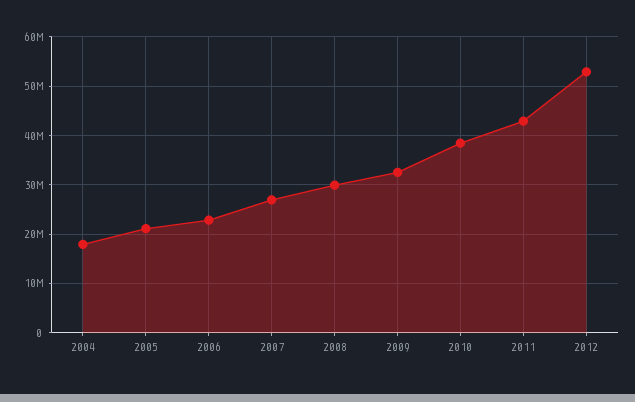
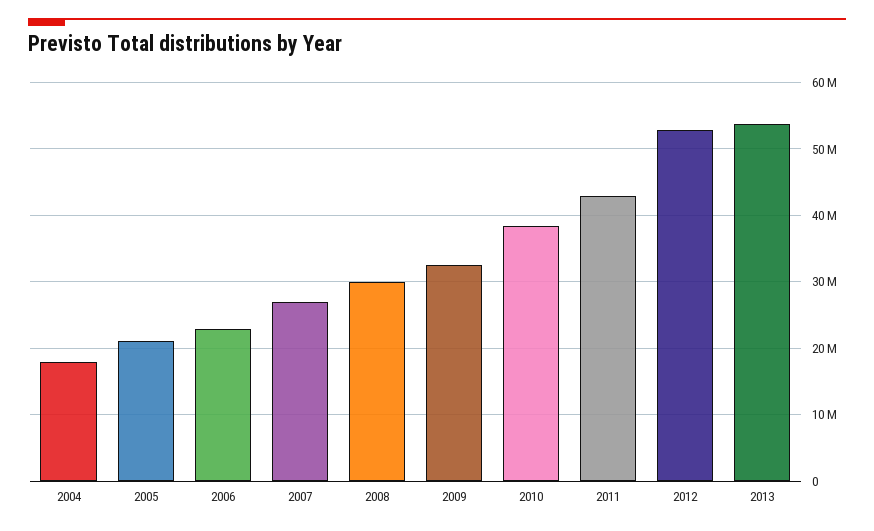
2013: none -> 54000000

